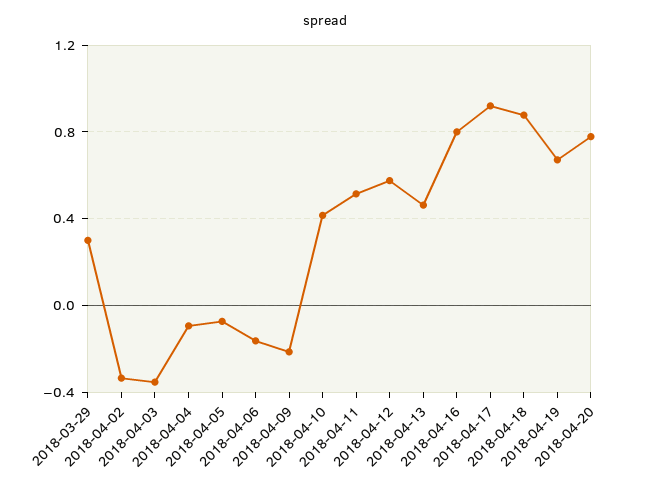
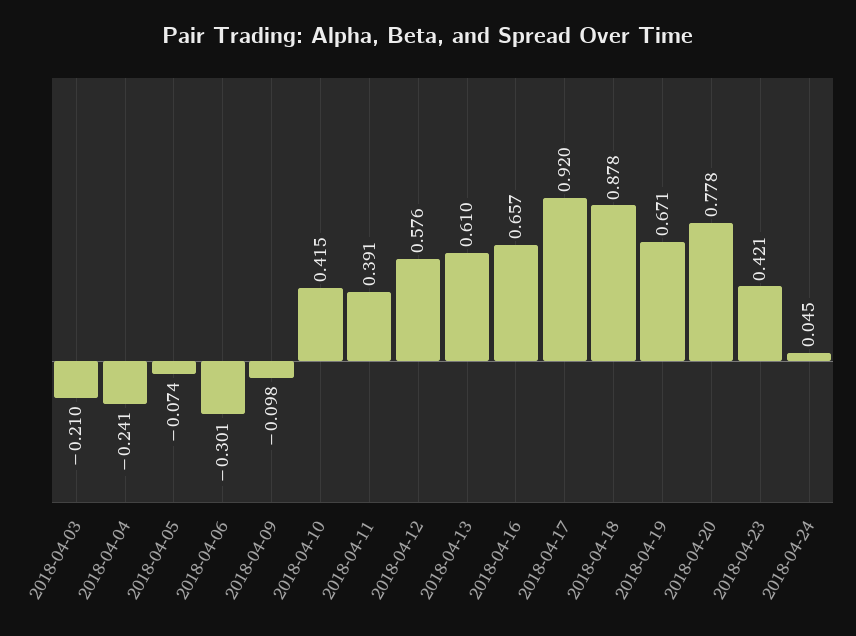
2018-03-29: 0.3 -> none
2018-04-02: -0.35 -> none
2018-04-03: -0.35 -> -0.21
2018-04-04: -0.1 -> -0.241
2018-04-06: -0.15 -> -0.301
2018-04-09: -0.2 -> -0.098
2018-04-11: 0.5 -> 0.391
2018-04-13: 0.45 -> 0.61
2018-04-16: 0.8 -> 0.657
2018-04-23: none -> 0.421
2018-04-24: none -> 0.045

